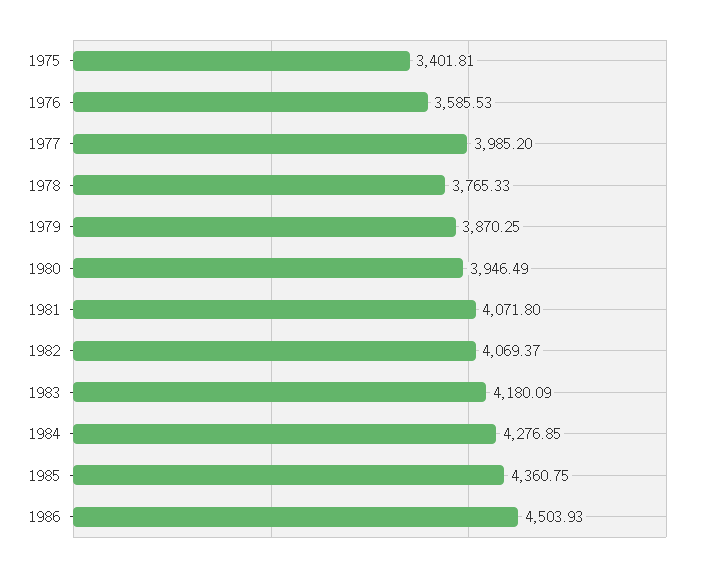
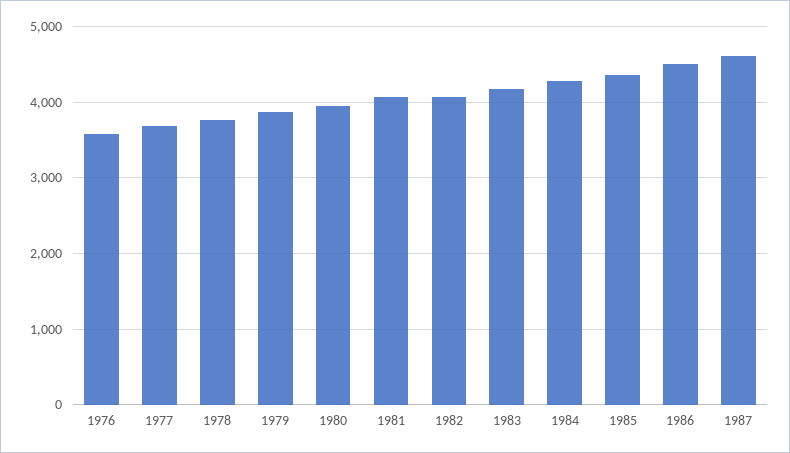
1975: 3401.81 -> none
1977: 3985.2 -> 3700
1987: none -> 4600

